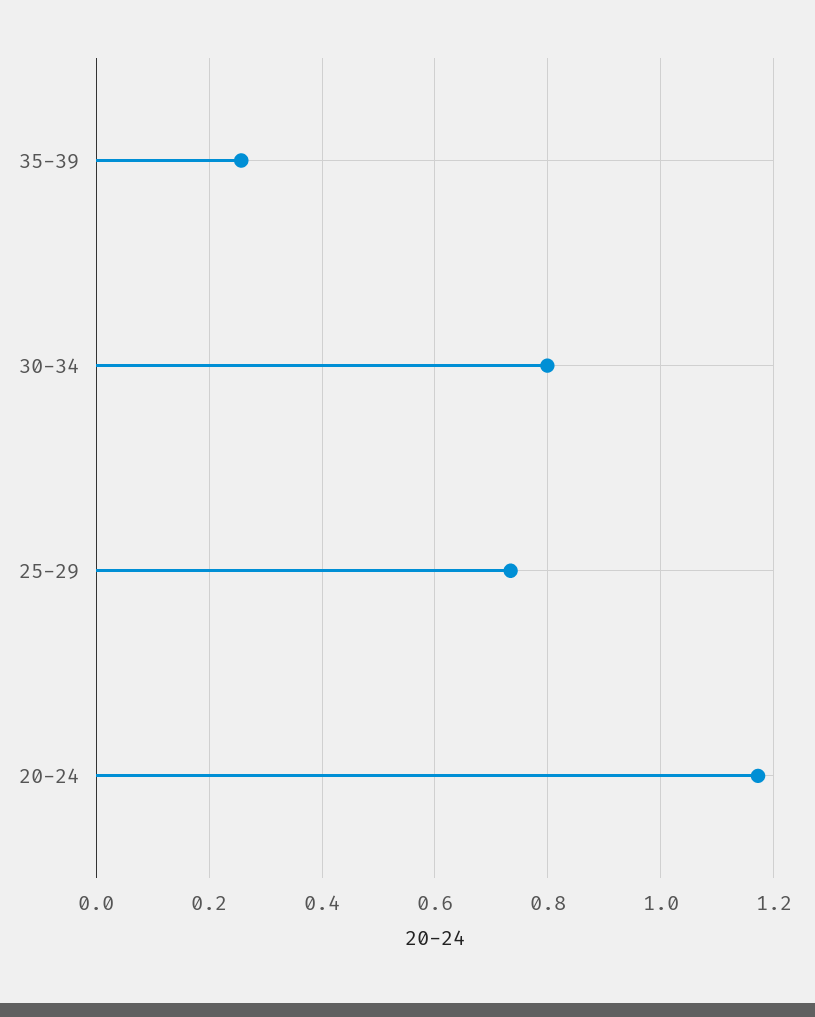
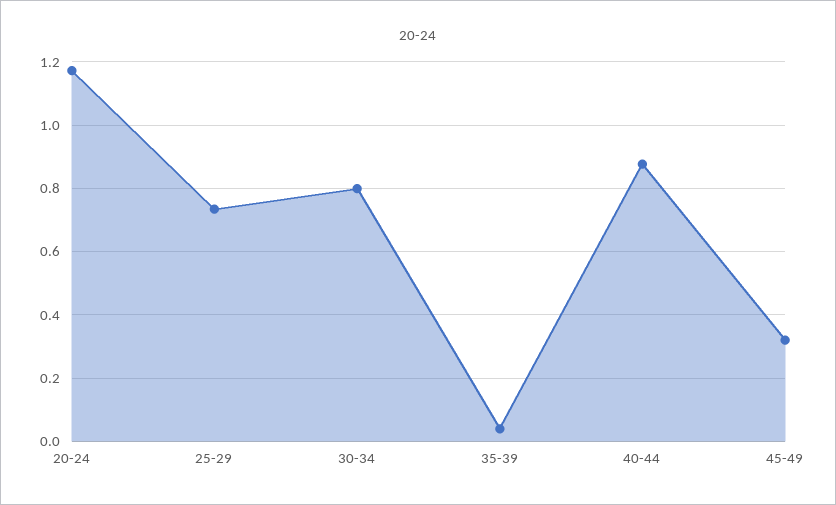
35-39: 0.26 -> 0.04
40-44: none -> 0.88
45-49: none -> 0.32

